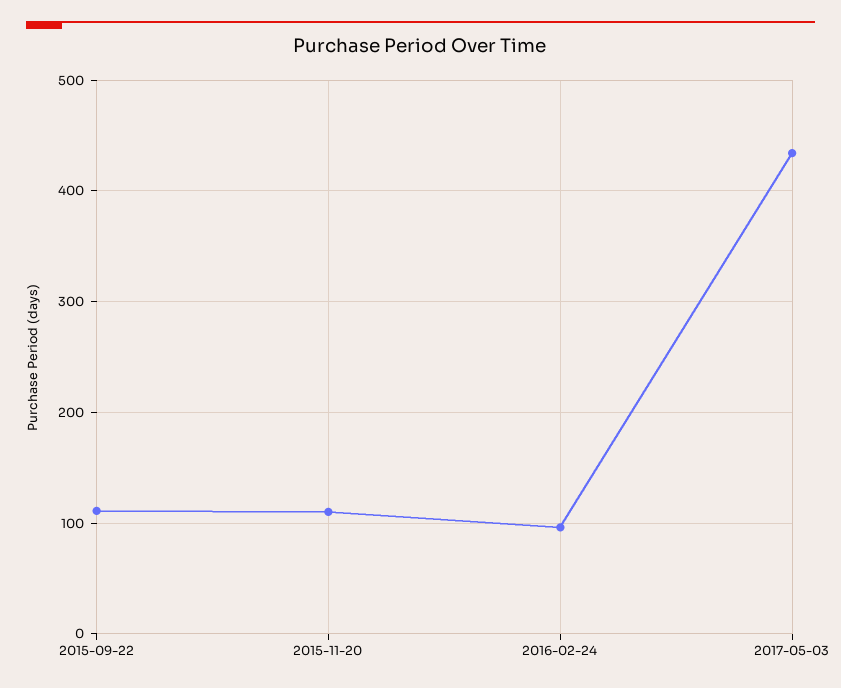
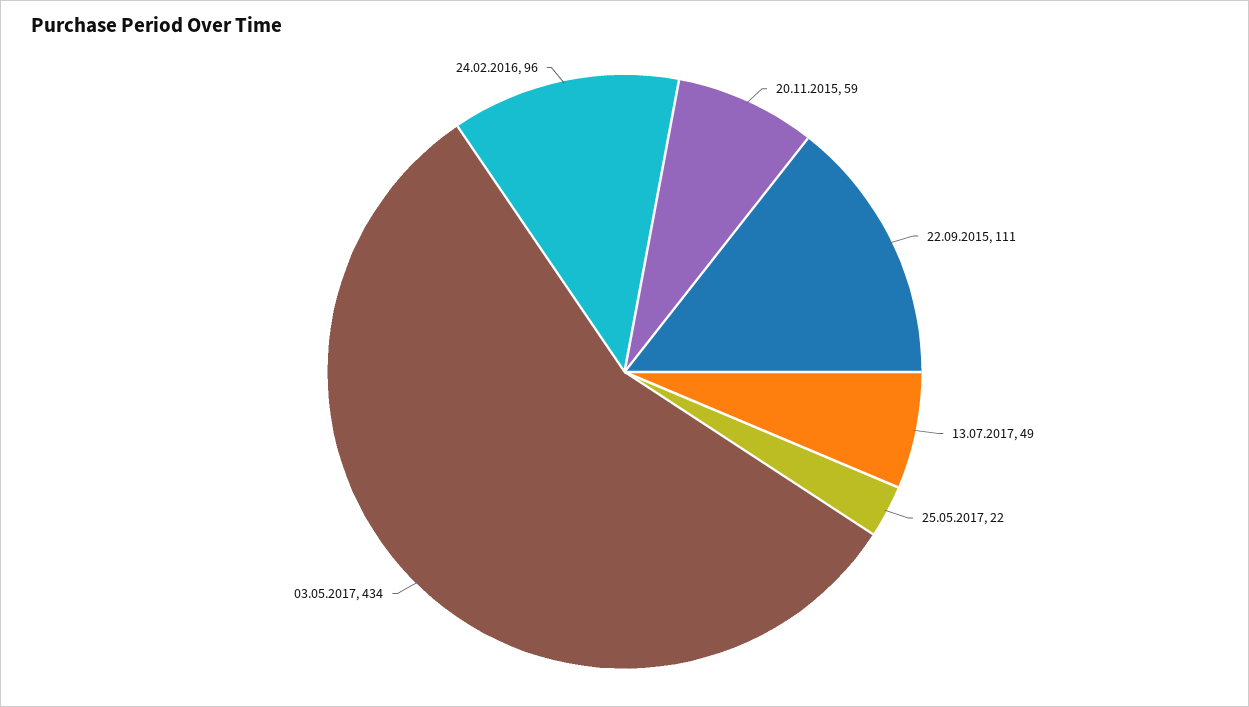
2015-11-20: 110 -> 59
13.07.2017: none -> 49
25.05.2017: none -> 22

